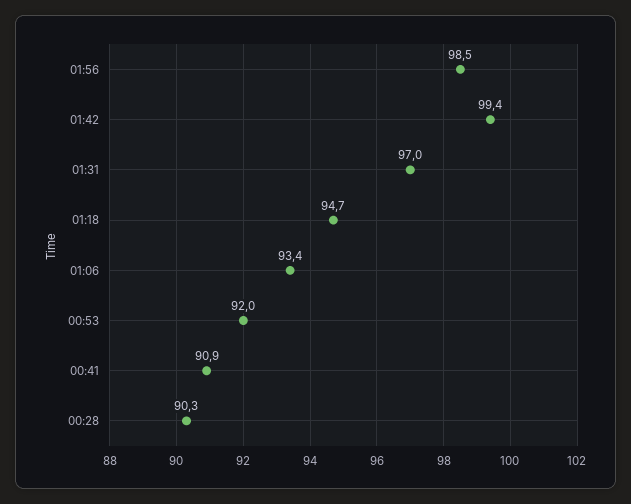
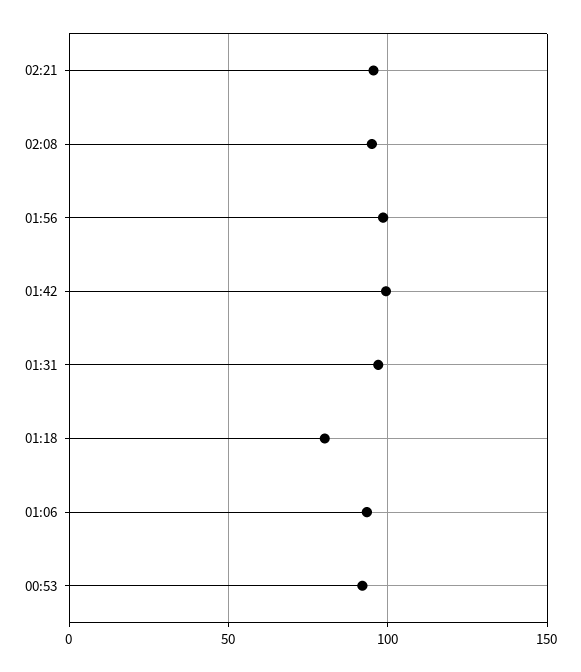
01:18: 94.7 -> 80
00:41: 90.9 -> none
00:28: 90.3 -> none
02:21: none -> 95
02:08: none -> 95

